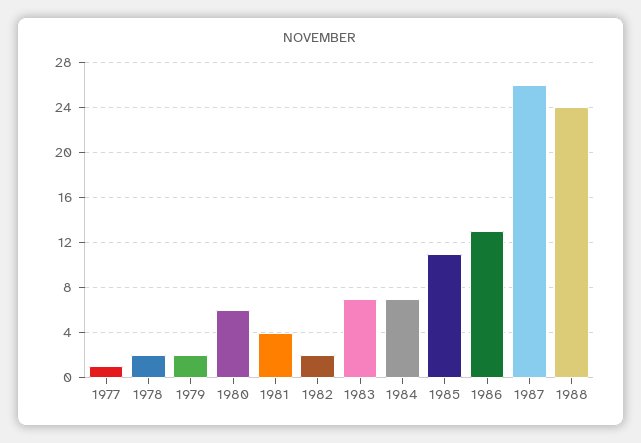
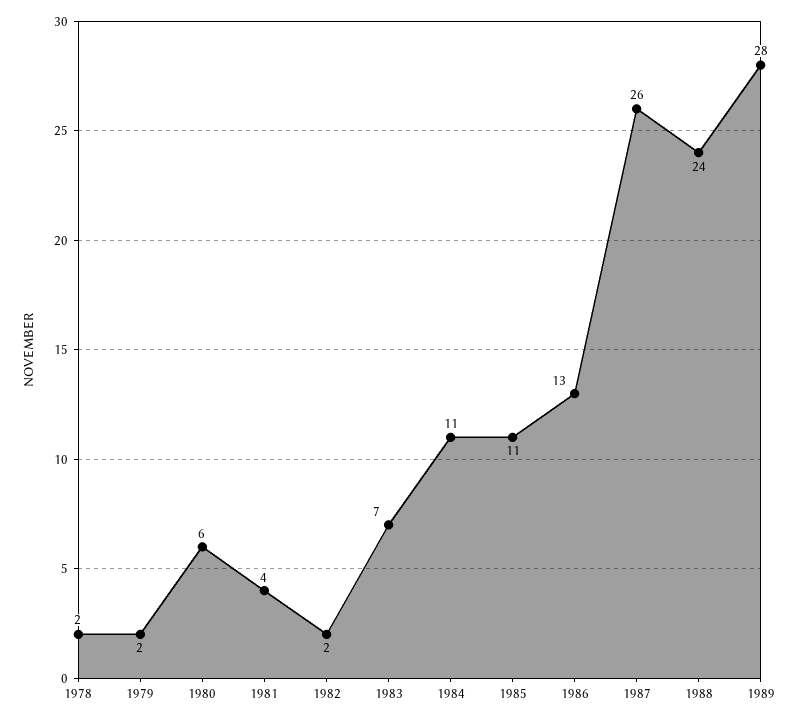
1977: 1 -> none
1984: 7 -> 11
1989: none -> 28

